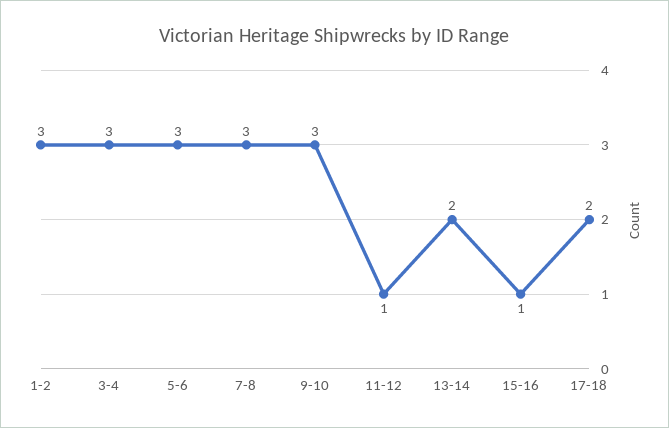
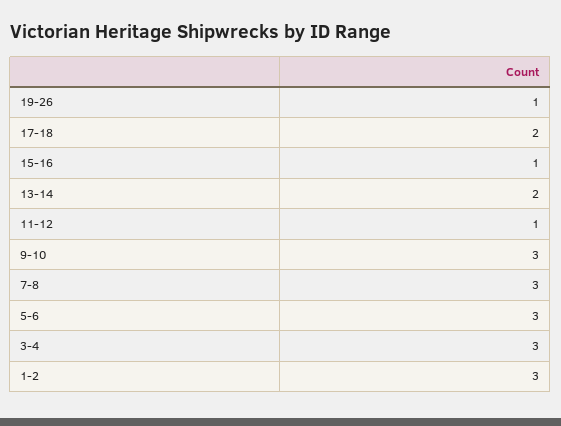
19-26: none -> 1

